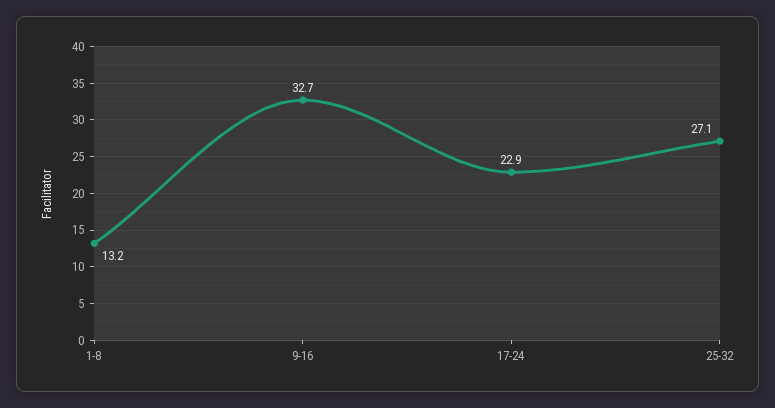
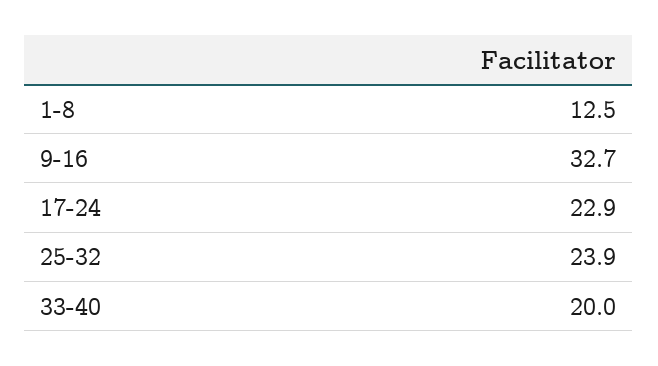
1-8: 13.2 -> 12.5
25-32: 27.1 -> 23.9
33-40: none -> 20

